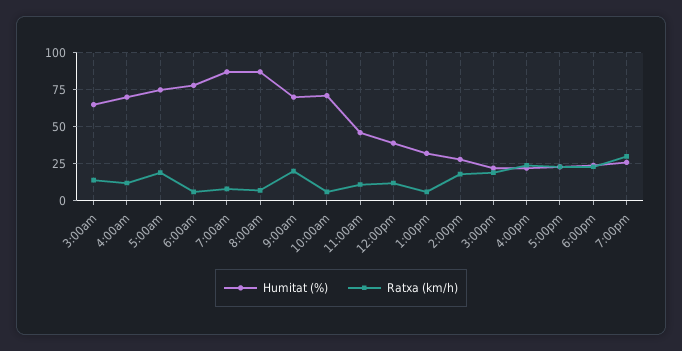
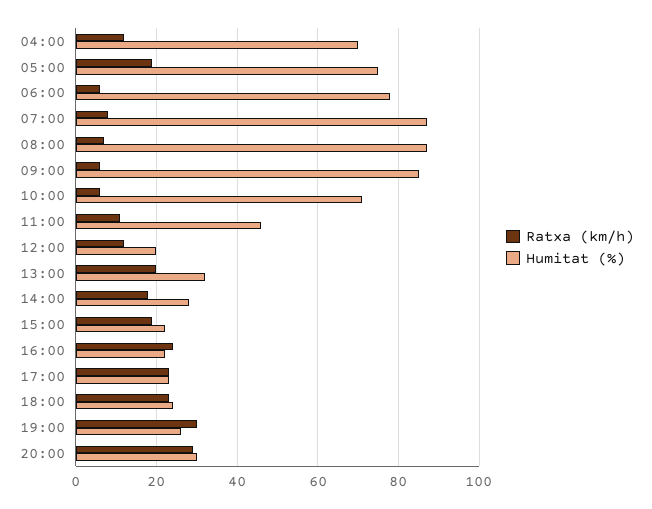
Humitat (%), 3:00am: 65 -> none
Ratxa (km/h), 3:00am: 15 -> none
Humitat (%), 9:00am: 70 -> 85
Ratxa (km/h), 9:00am: 20 -> 5
Humitat (%), 12:00pm: 40 -> 20
Ratxa (km/h), 1:00pm: 5 -> 20
Ratxa (km/h), 20:00: none -> 30
Humitat (%), 20:00: none -> 30

